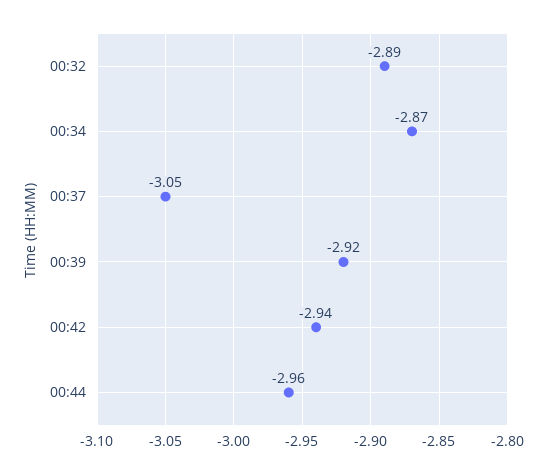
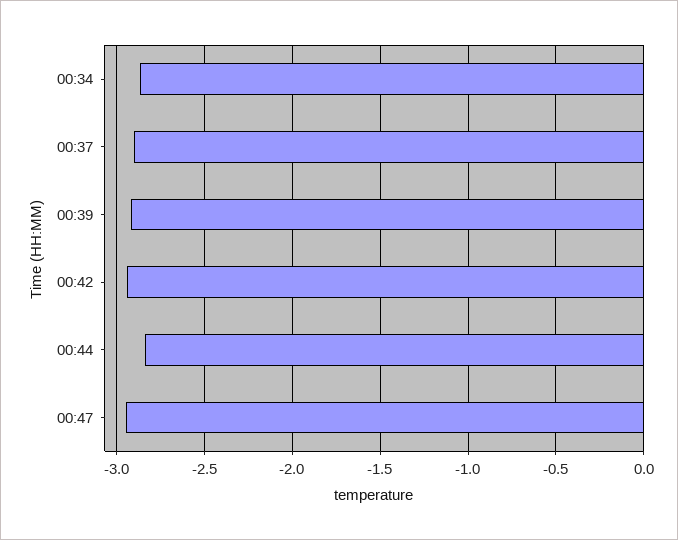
00:32: -2.89 -> none
00:37: -3.05 -> -2.9
00:44: -2.96 -> -2.85
00:47: none -> -2.95

